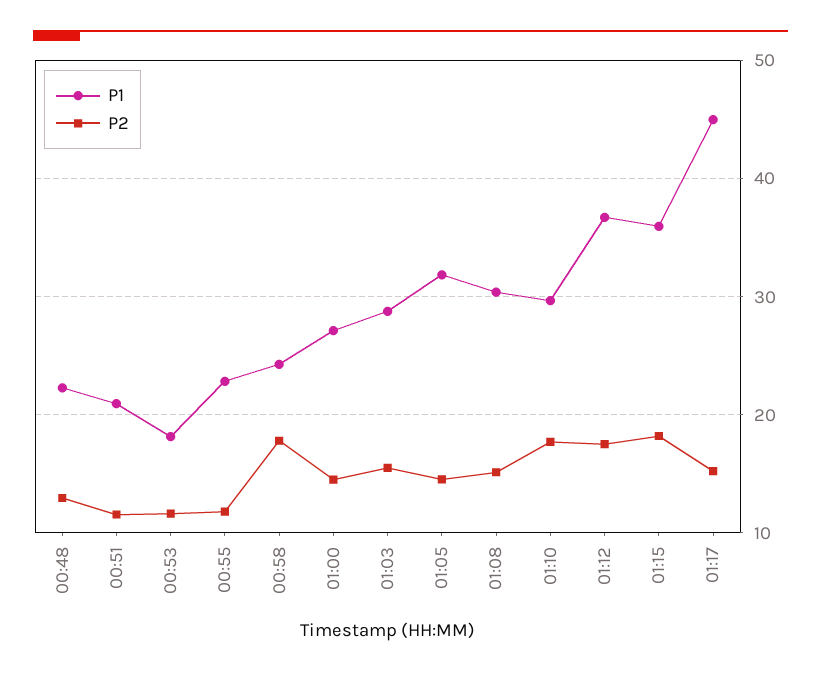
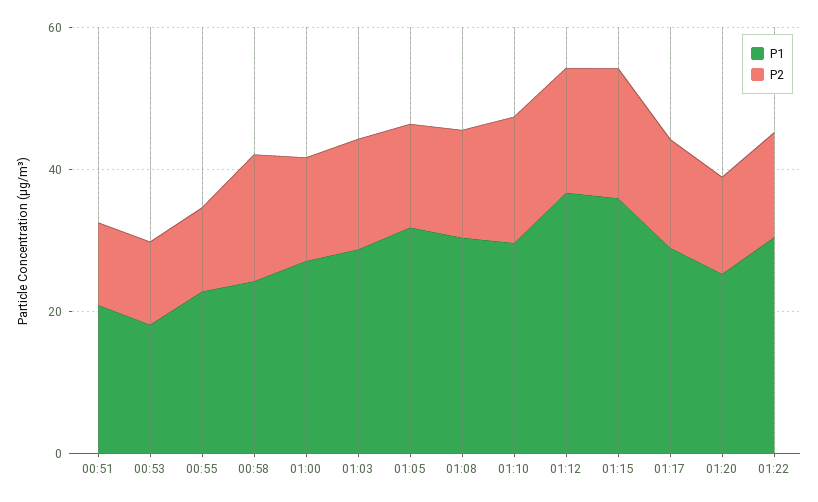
P1, 00:48: 22 -> none
P2, 00:48: 13 -> none
P1, 01:17: 45 -> 30
P1, 01:20: none -> 25
P2, 01:20: none -> 15
P1, 01:22: none -> 30
P2, 01:22: none -> 15

